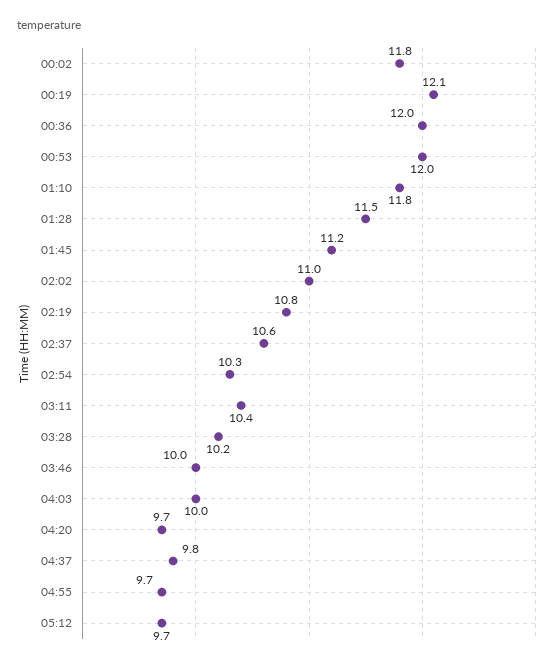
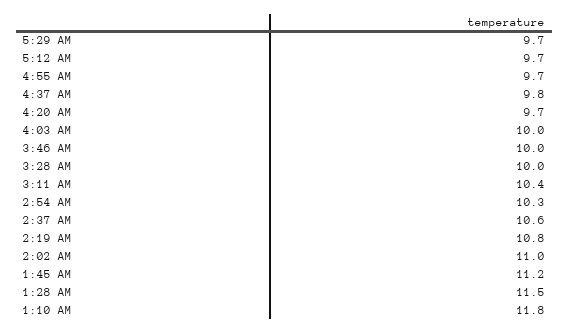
00:02: 11.8 -> none
00:19: 12.1 -> none
00:36: 12 -> none
00:53: 12 -> none
03:28: 10.2 -> 10
5:29 AM: none -> 9.7

